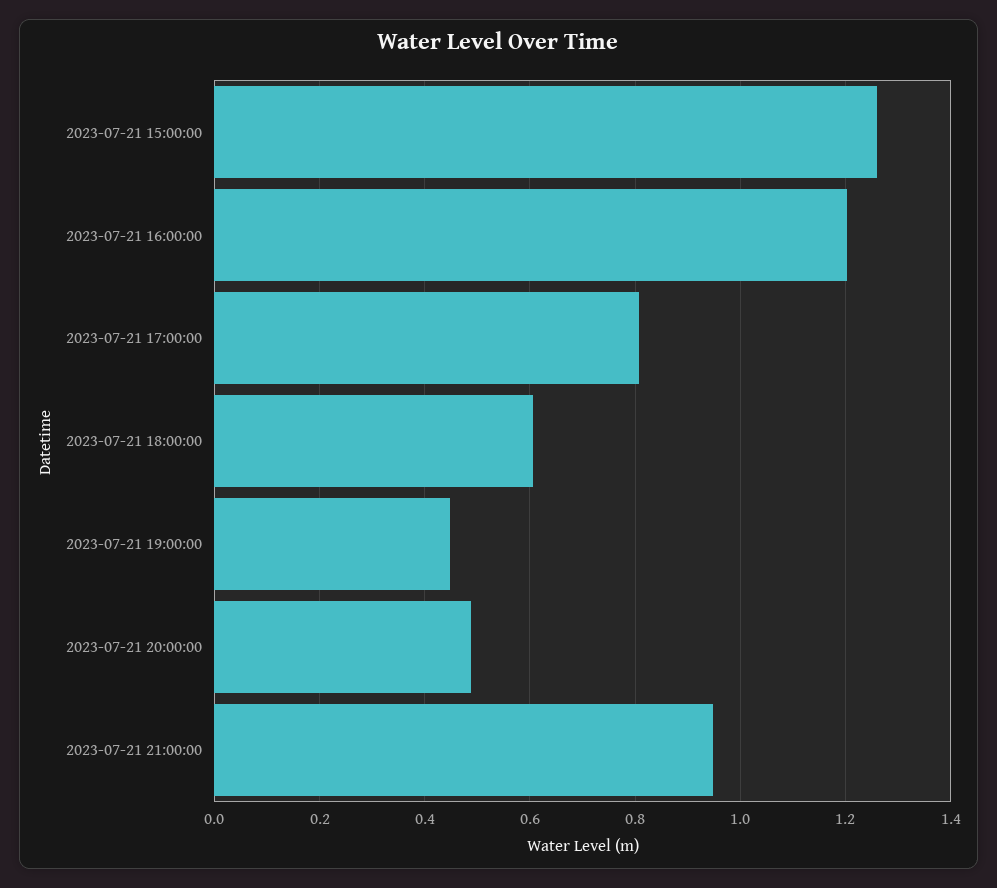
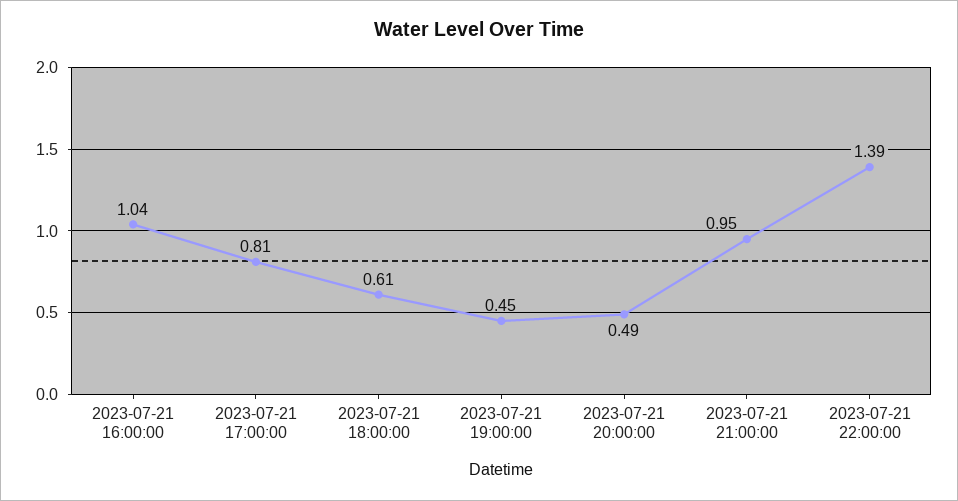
2023-07-21 15:00:00: 1.26 -> none
2023-07-21 16:00:00: 1.2 -> 1.04
2023-07-21 22:00:00: none -> 1.39

